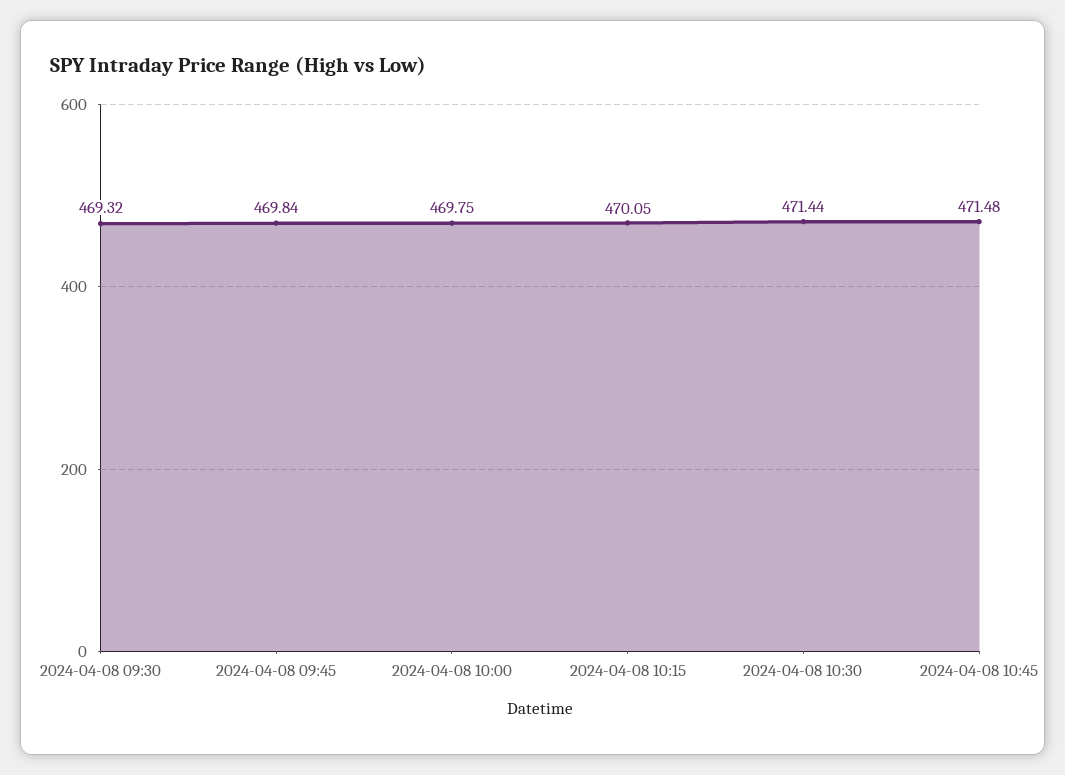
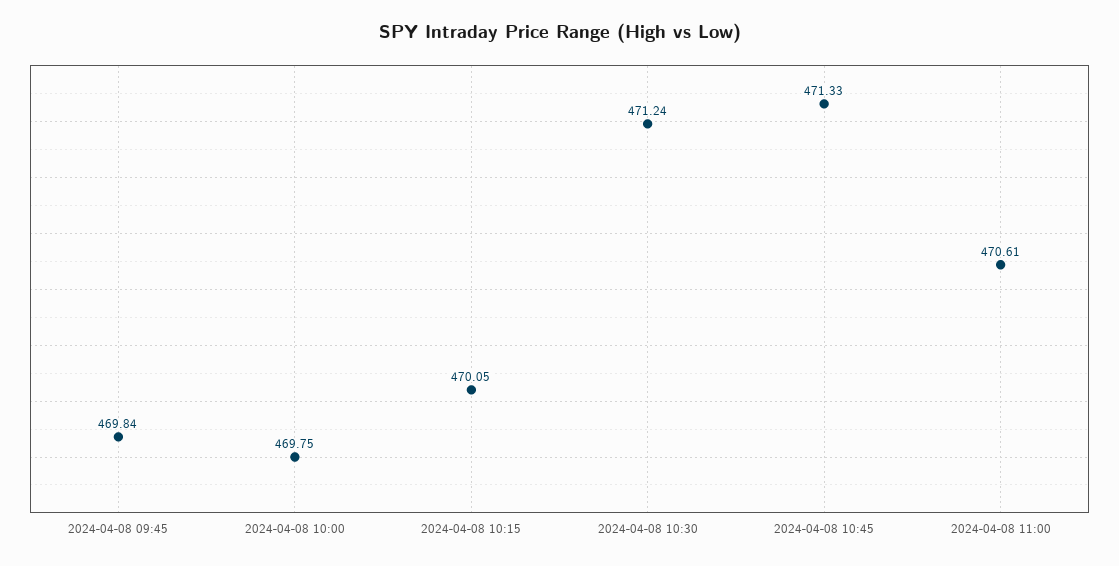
2024-04-08 09:30: 469.32 -> none
2024-04-08 10:30: 471.44 -> 471.24
2024-04-08 10:45: 471.48 -> 471.33
2024-04-08 11:00: none -> 470.61

